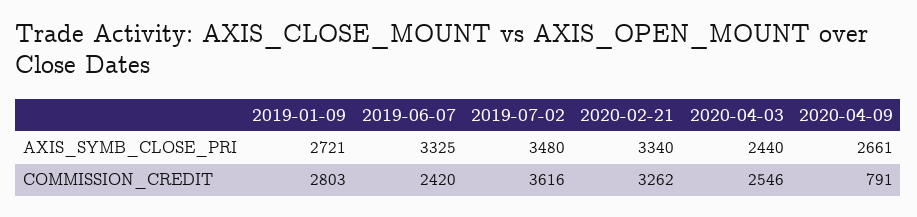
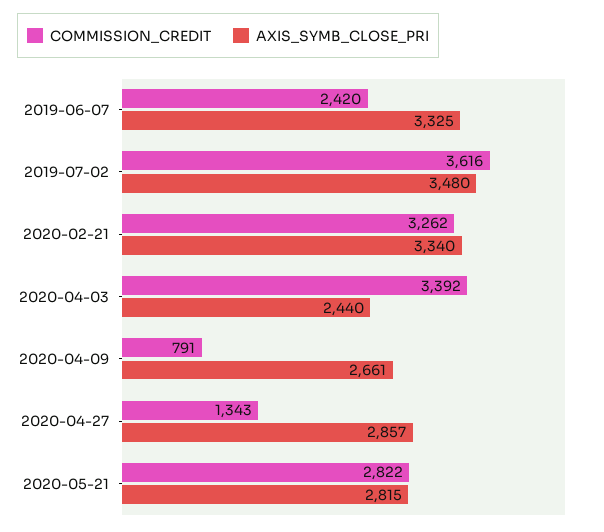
AXIS_SYMB_CLOSE_PRI, 2019-01-09: 2721 -> none
COMMISSION_CREDIT, 2019-01-09: 2803 -> none
COMMISSION_CREDIT, 2020-04-03: 2546 -> 3392
COMMISSION_CREDIT, 2020-04-27: none -> 1343
AXIS_SYMB_CLOSE_PRI, 2020-04-27: none -> 2857
COMMISSION_CREDIT, 2020-05-21: none -> 2822
AXIS_SYMB_CLOSE_PRI, 2020-05-21: none -> 2815

